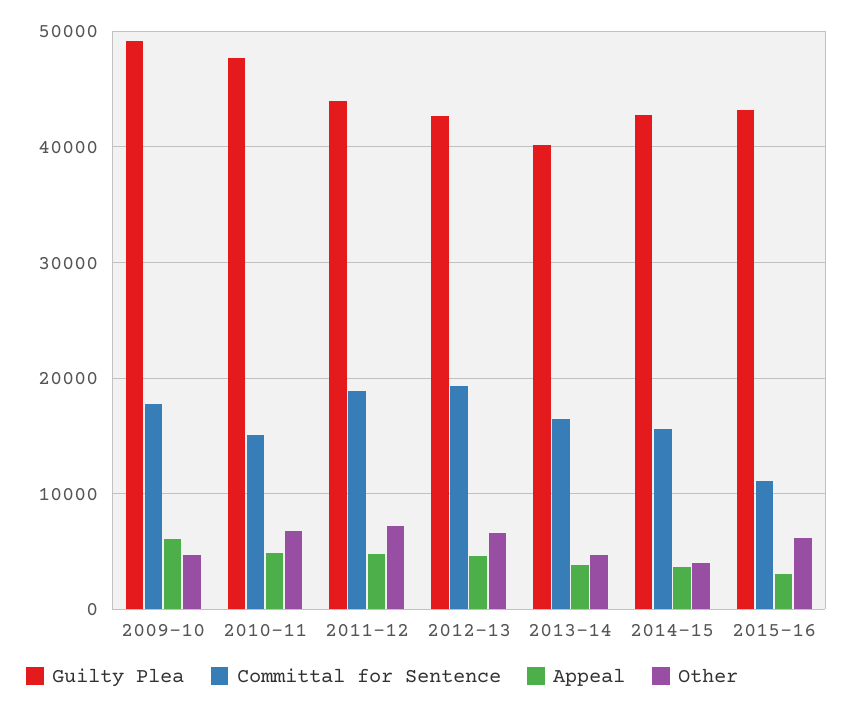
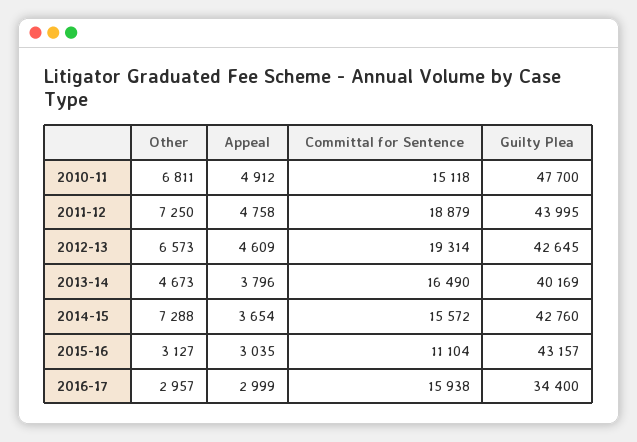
Guilty Plea, 2009-10: 49000 -> none
Committal for Sentence, 2009-10: 18000 -> none
Appeal, 2009-10: 6000 -> none
Other, 2009-10: 5000 -> none
Other, 2014-15: 4000 -> 7288
Other, 2015-16: 6000 -> 3127
Other, 2016-17: none -> 2957
Appeal, 2016-17: none -> 2999
Committal for Sentence, 2016-17: none -> 15938
Guilty Plea, 2016-17: none -> 34400

